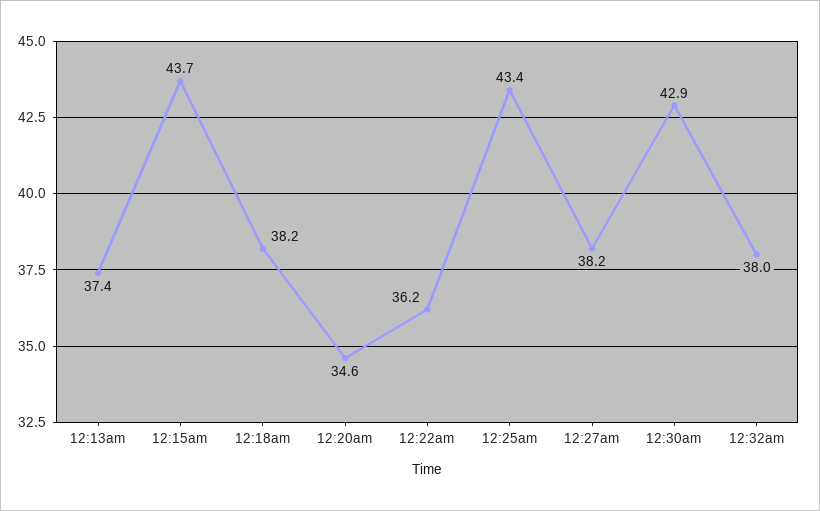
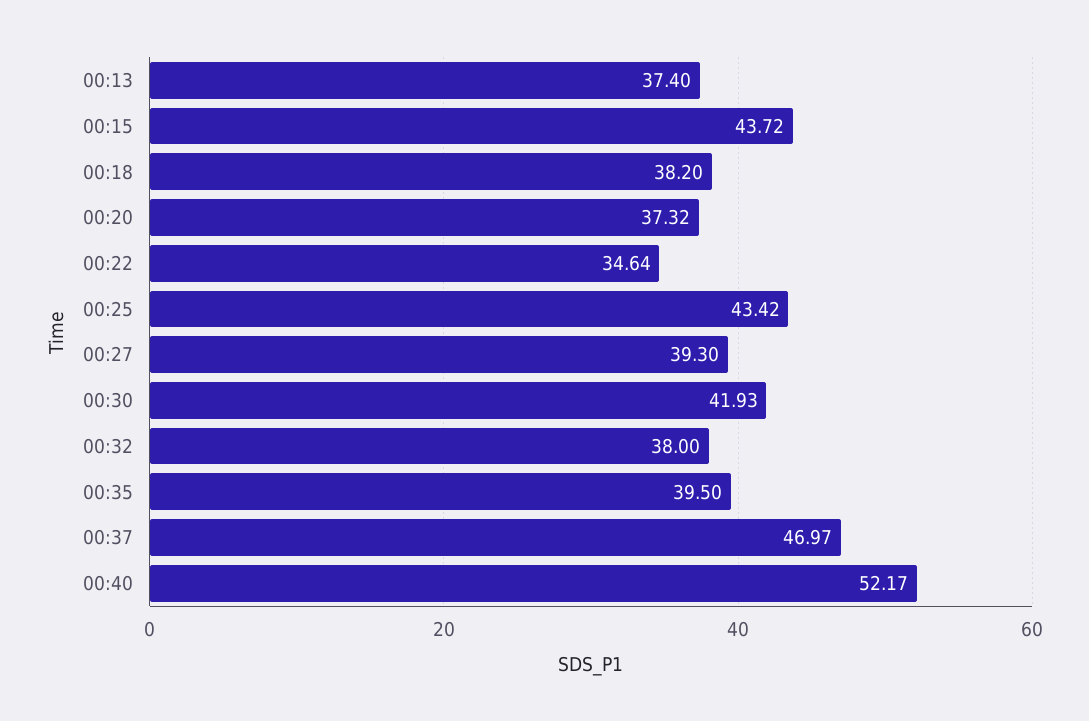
12:20am: 34.6 -> 37.32
12:22am: 36.2 -> 34.64
12:27am: 38.2 -> 39.3
12:30am: 42.9 -> 41.93
00:35: none -> 39.5
00:37: none -> 46.97
00:40: none -> 52.17

